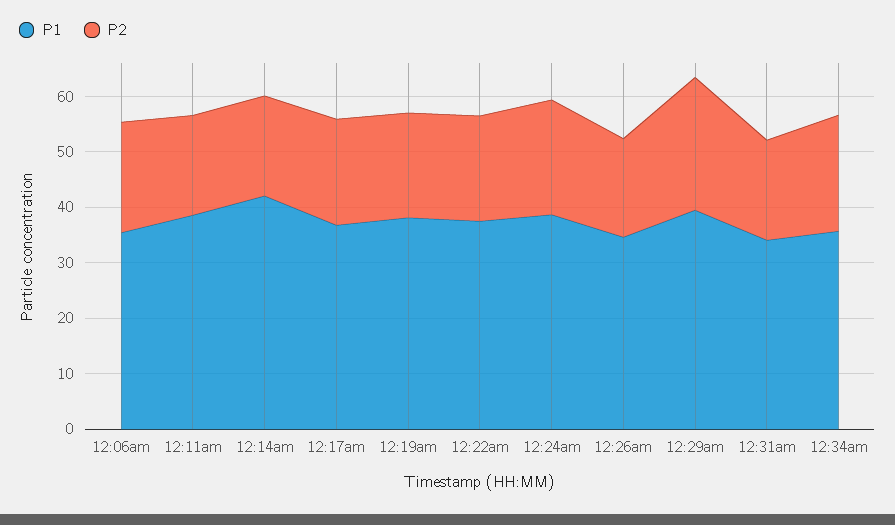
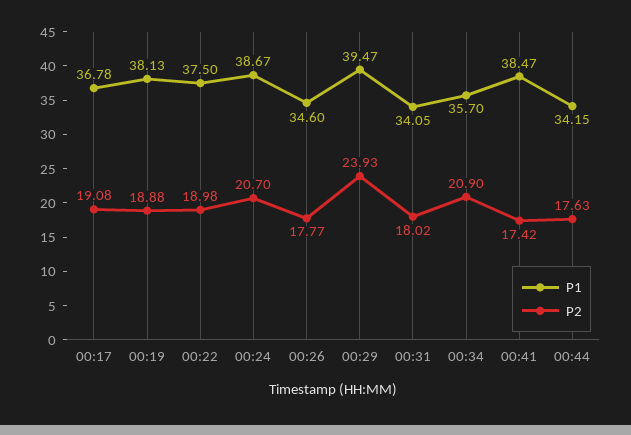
P1, 12:06am: 36 -> none
P2, 12:06am: 20 -> none
P1, 12:11am: 38 -> none
P2, 12:11am: 18 -> none
P1, 12:14am: 42 -> none
P2, 12:14am: 18 -> none
P1, 00:41: none -> 38.47
P2, 00:41: none -> 17.42
P1, 00:44: none -> 34.15
P2, 00:44: none -> 17.63

